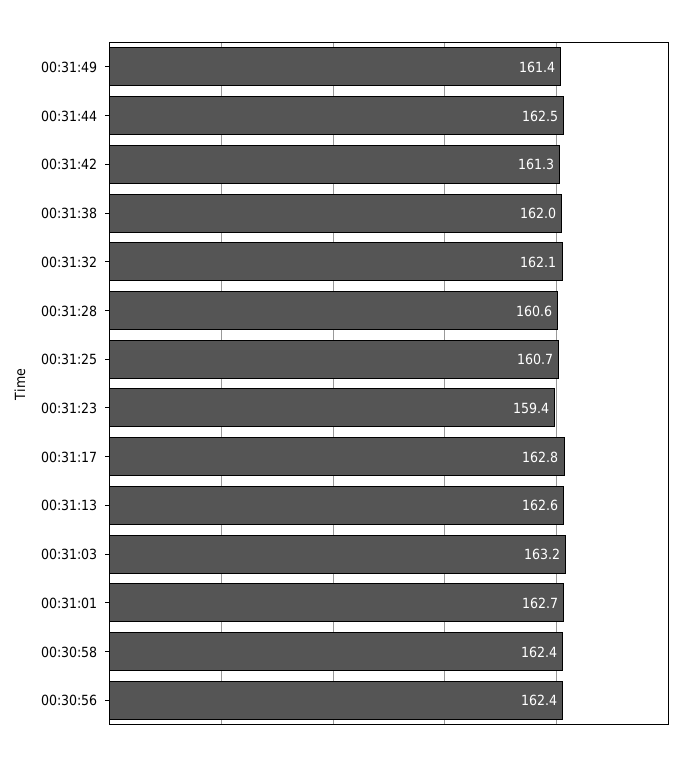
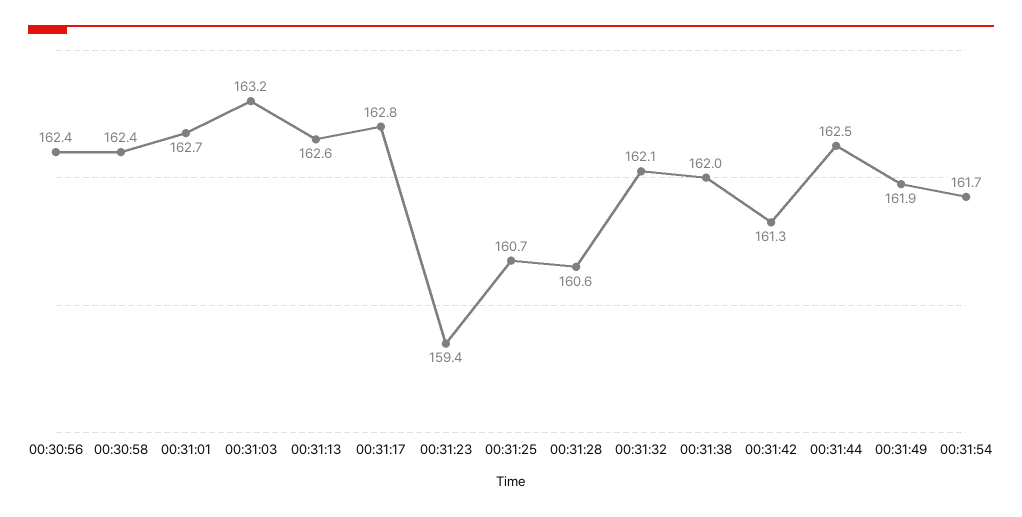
00:31:49: 161.4 -> 161.9
00:31:54: none -> 161.7

